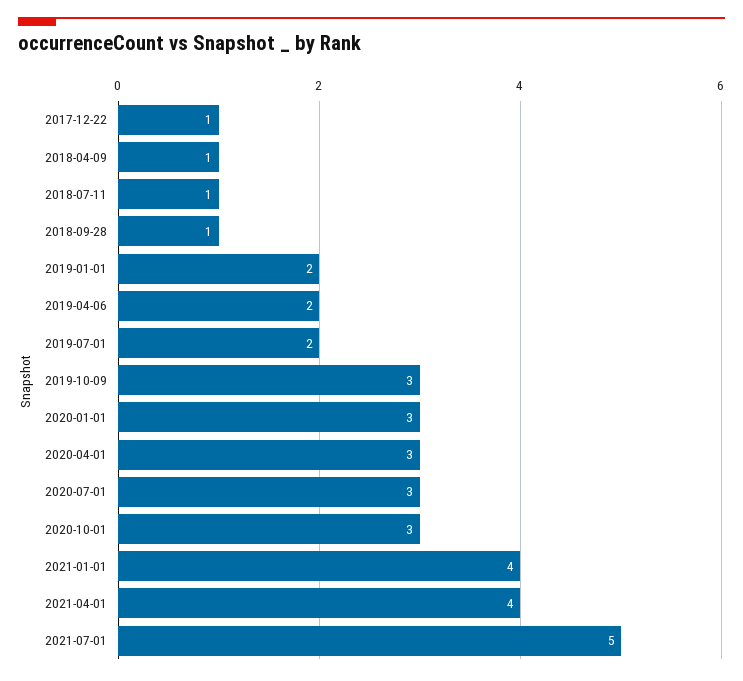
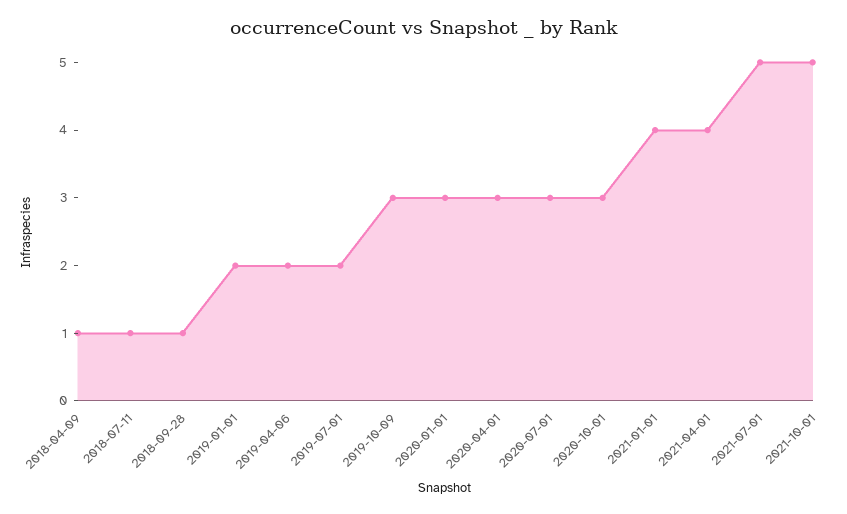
2017-12-22: 1 -> none
2021-10-01: none -> 5

